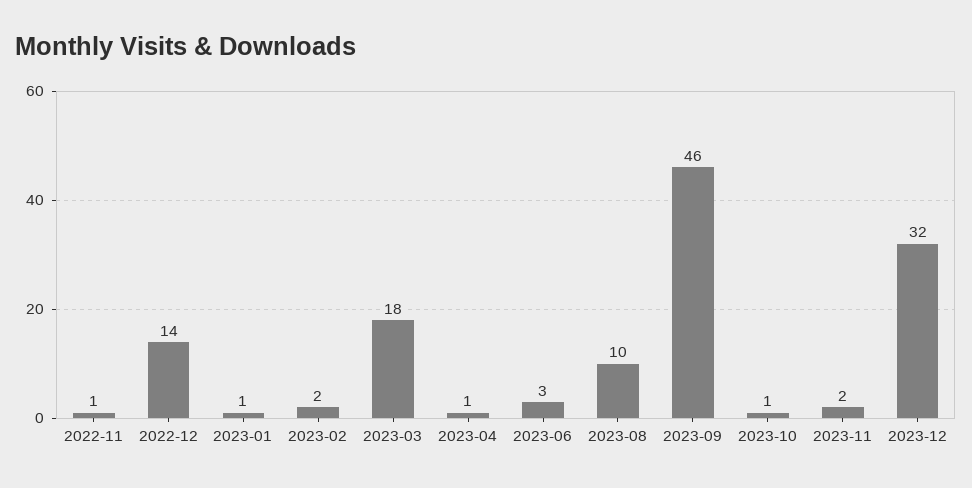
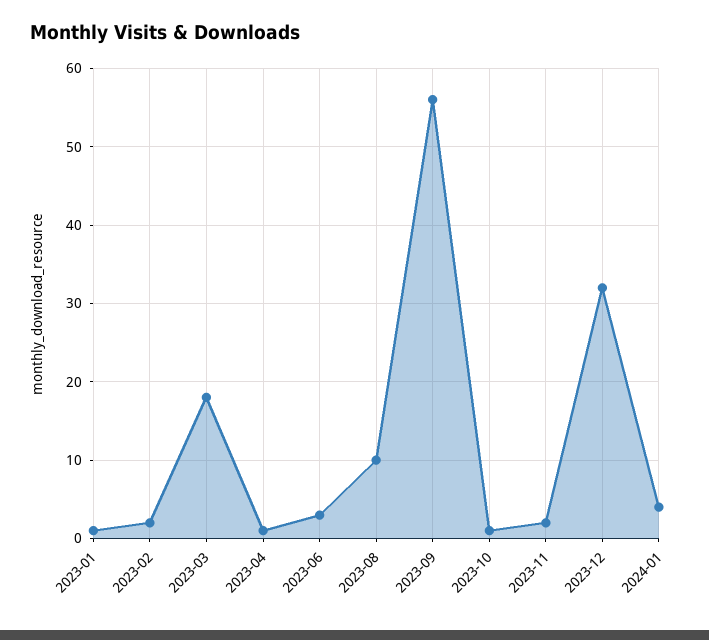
2022-11: 1 -> none
2022-12: 14 -> none
2023-09: 46 -> 56
2024-01: none -> 4

